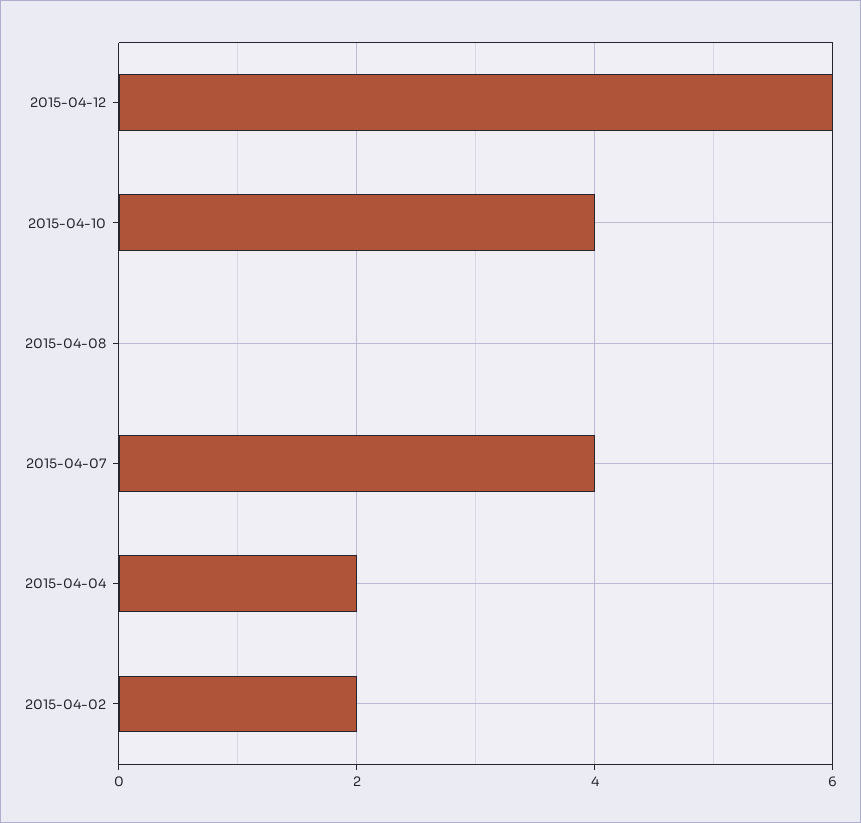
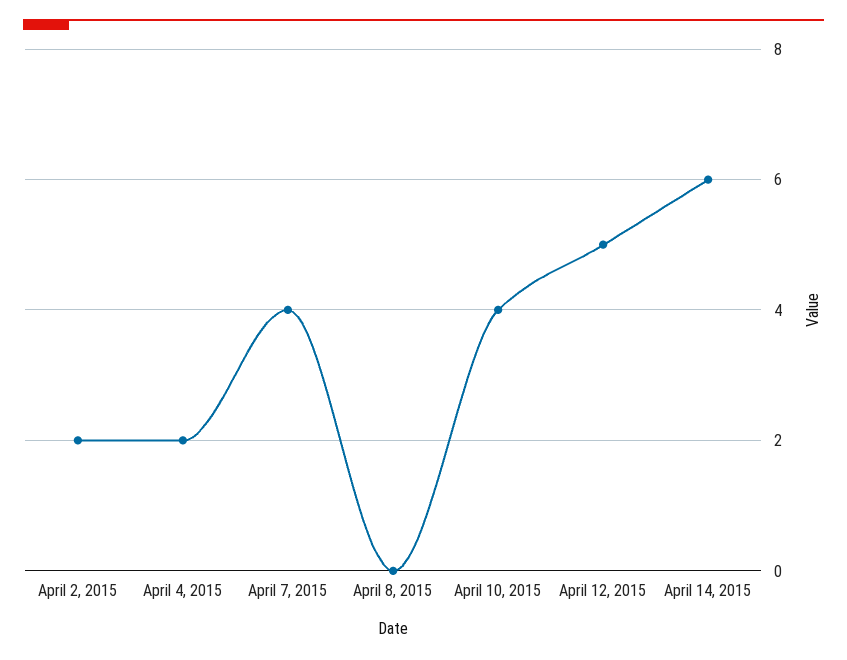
2015-04-12: 6 -> 5
April 14, 2015: none -> 6

